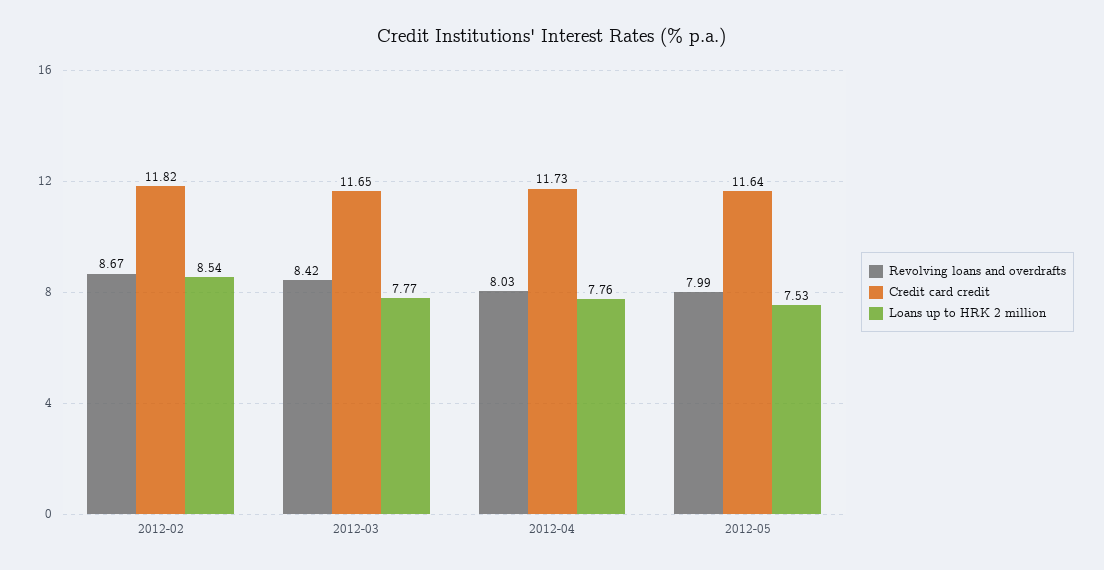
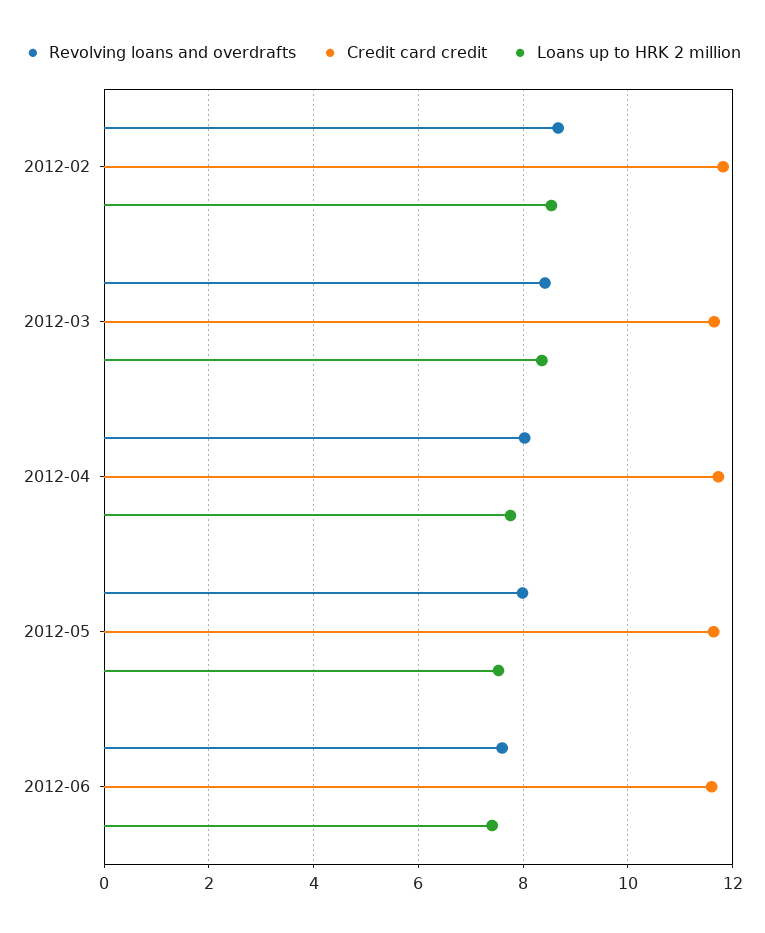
Loans up to HRK 2 million, 2012-03: 7.77 -> 8.4
Revolving loans and overdrafts, 2012-06: none -> 7.6
Credit card credit, 2012-06: none -> 11.6
Loans up to HRK 2 million, 2012-06: none -> 7.4

